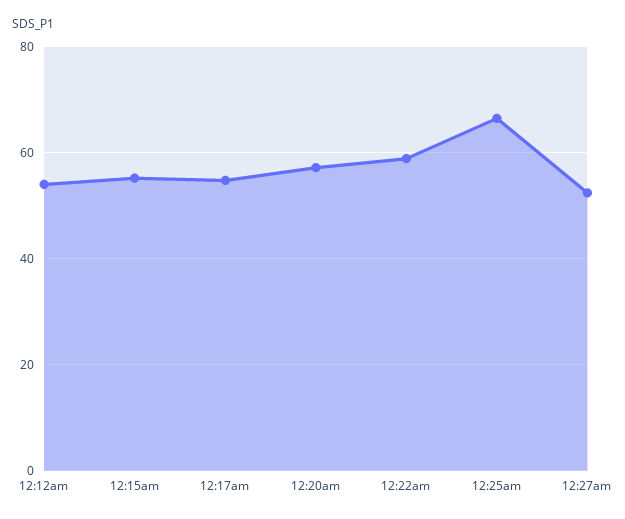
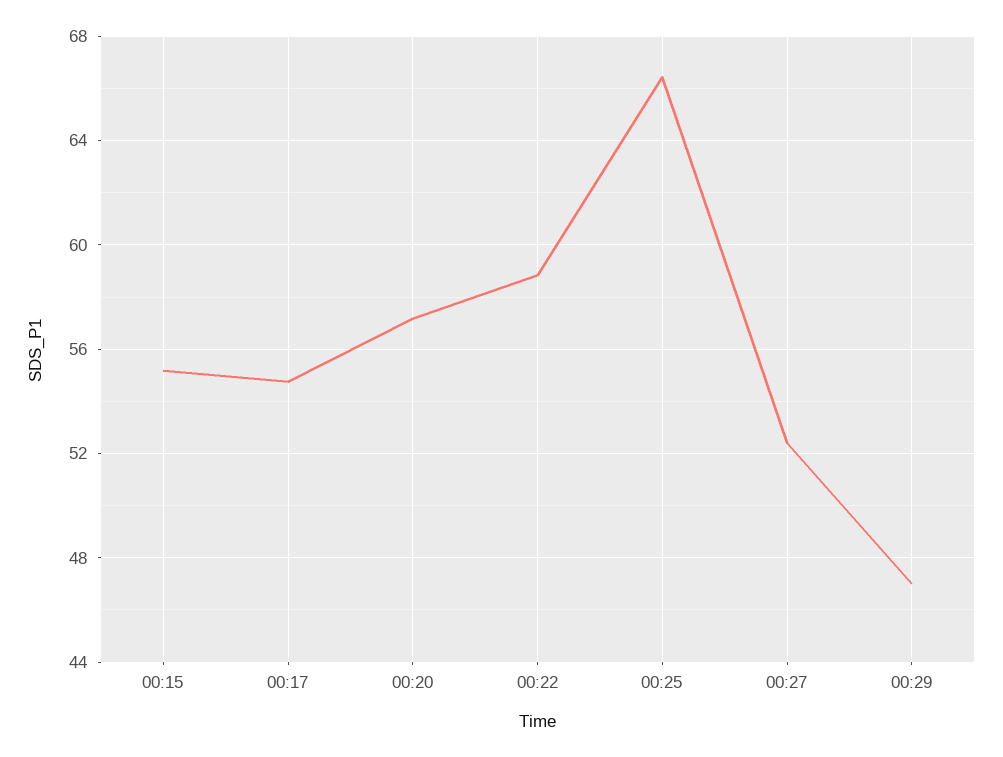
12:12am: 54 -> none
00:29: none -> 47

